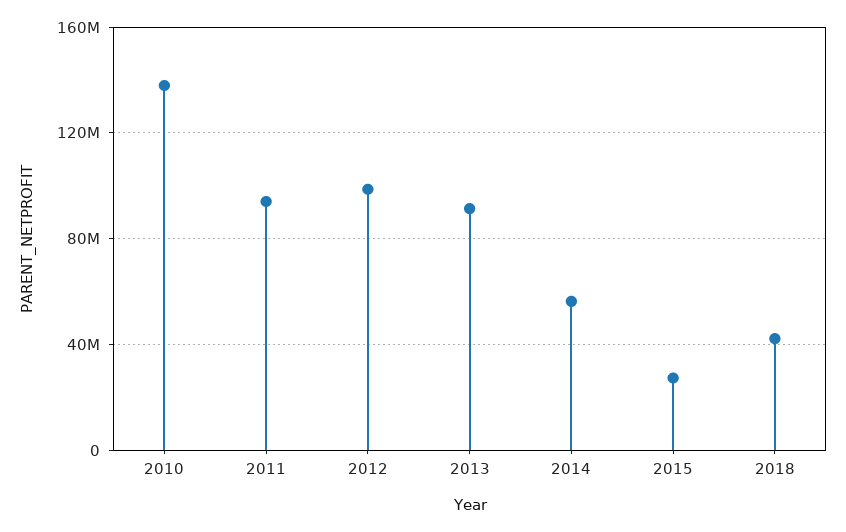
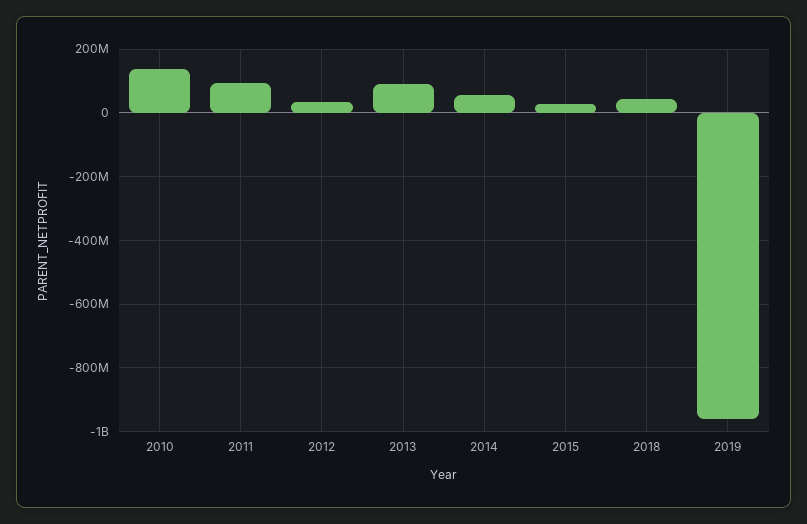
2012: 100000000 -> 40000000
2019: none -> -960000000

